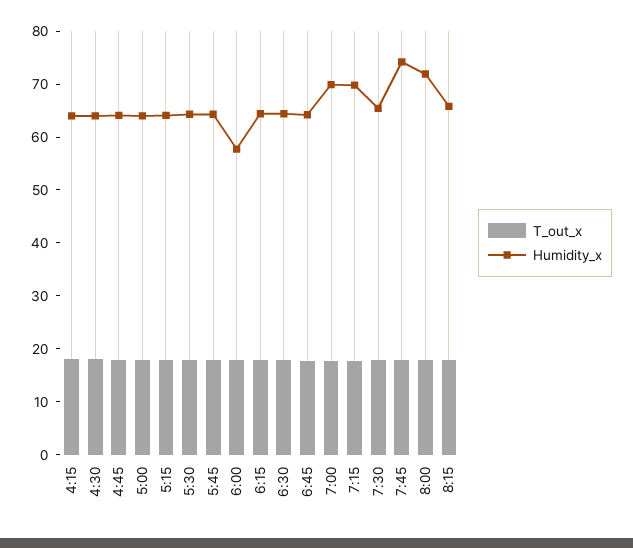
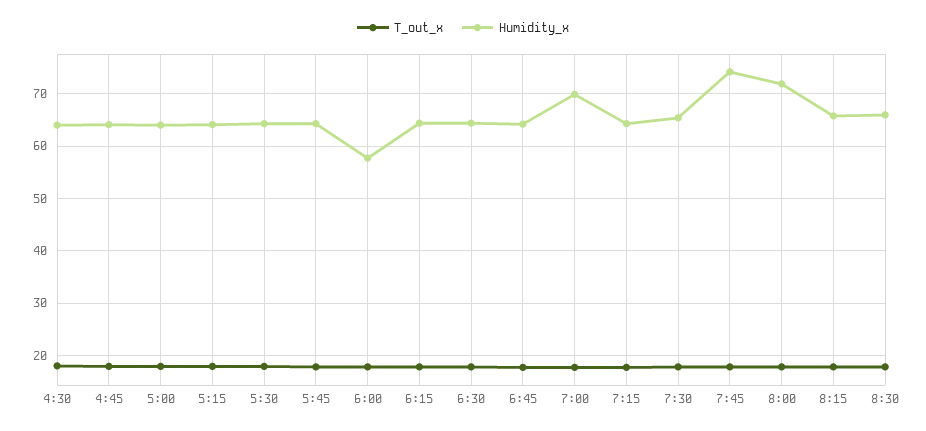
T_out_x, 4:15: 18 -> none
Humidity_x, 4:15: 64 -> none
Humidity_x, 7:15: 70 -> 64
T_out_x, 8:30: none -> 18
Humidity_x, 8:30: none -> 66

